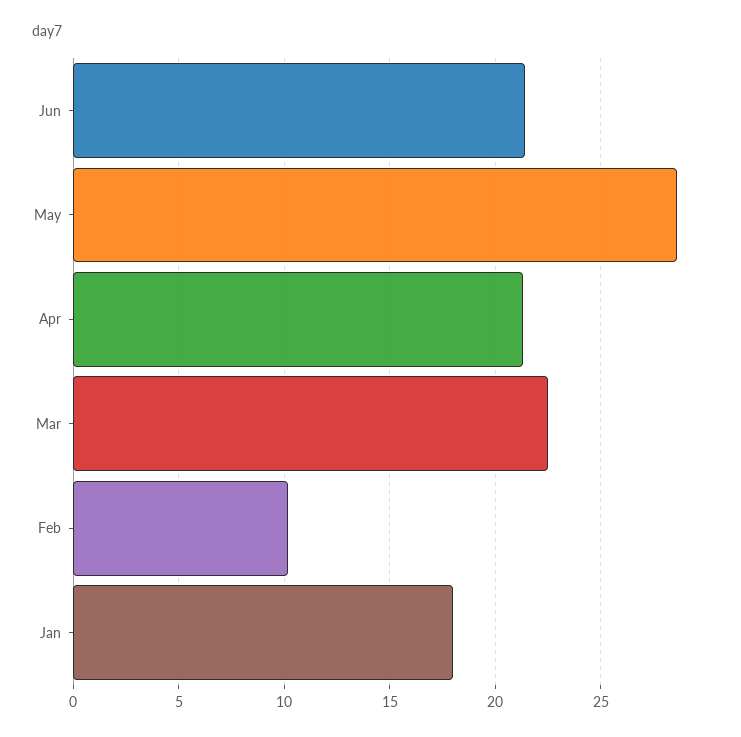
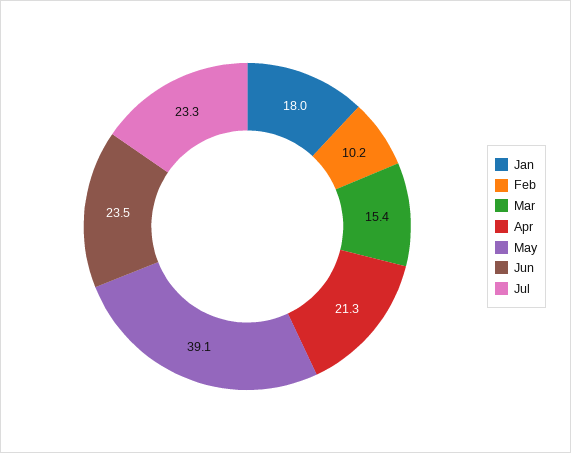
Jun: 21.5 -> 23.5
May: 28.5 -> 39.1
Mar: 22.5 -> 15.4
Jul: none -> 23.3

